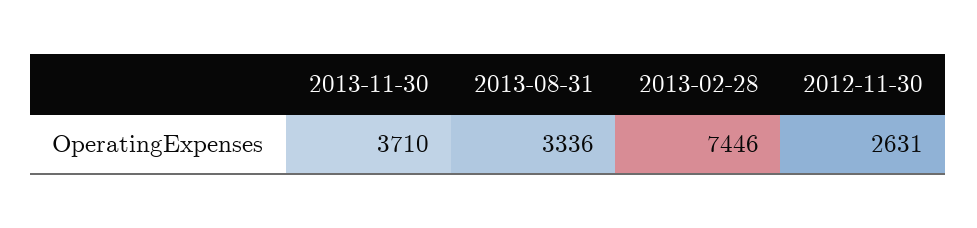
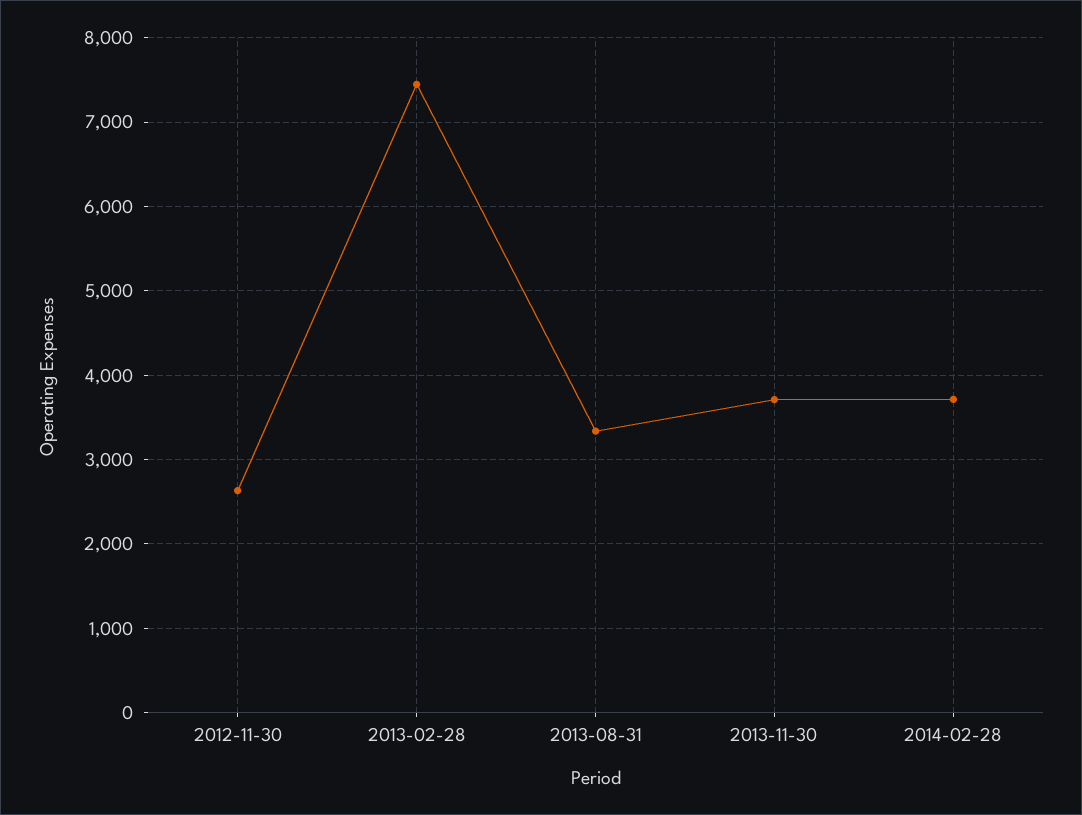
2014-02-28: none -> 3700

